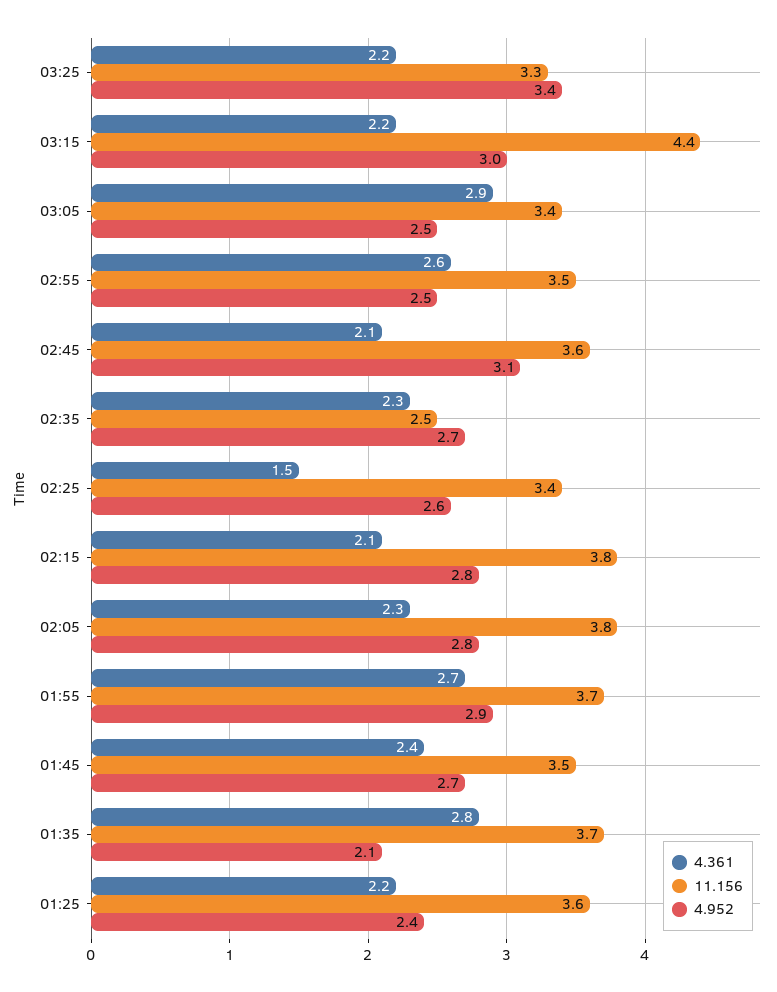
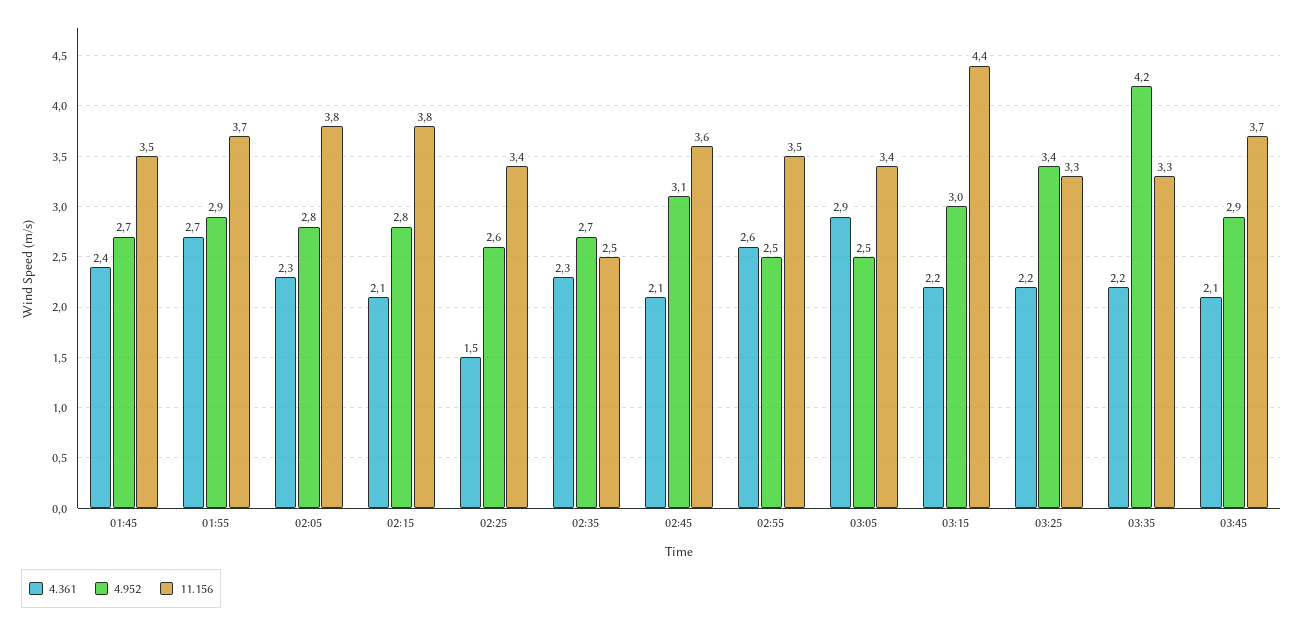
4.361, 01:35: 2.8 -> none
11.156, 01:35: 3.7 -> none
4.952, 01:35: 2.1 -> none
4.361, 01:25: 2.2 -> none
11.156, 01:25: 3.6 -> none
4.952, 01:25: 2.4 -> none
4.361, 03:35: none -> 2.2
4.952, 03:35: none -> 4.2
11.156, 03:35: none -> 3.3
4.361, 03:45: none -> 2.1
4.952, 03:45: none -> 2.9
11.156, 03:45: none -> 3.7

